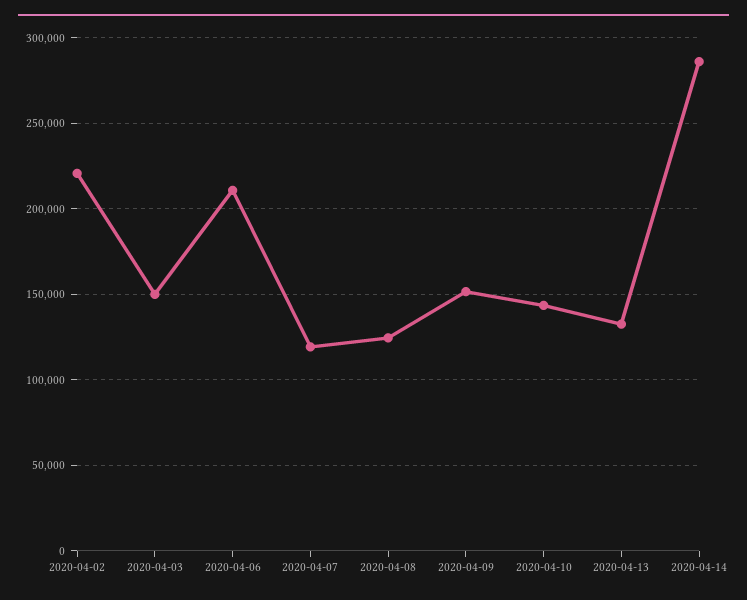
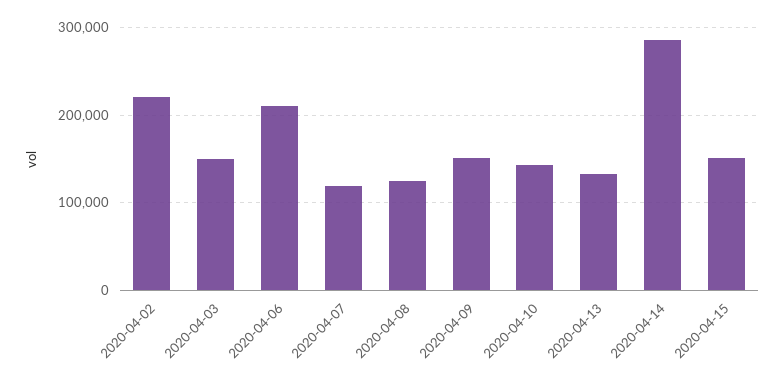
2020-04-15: none -> 150000

